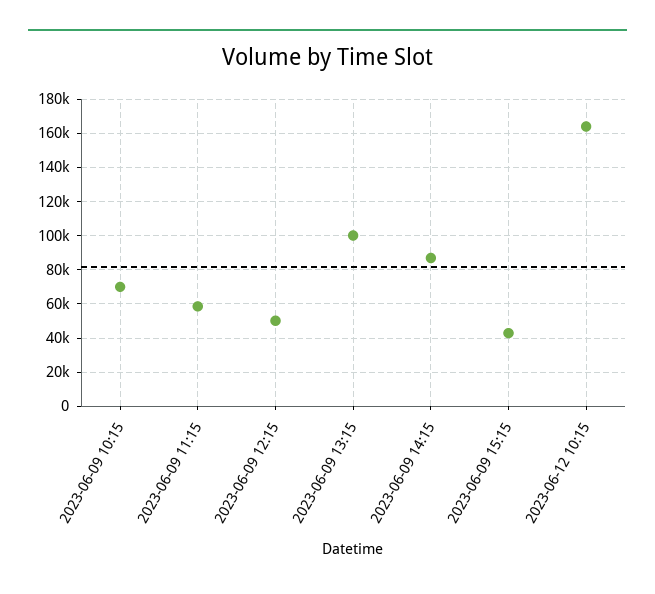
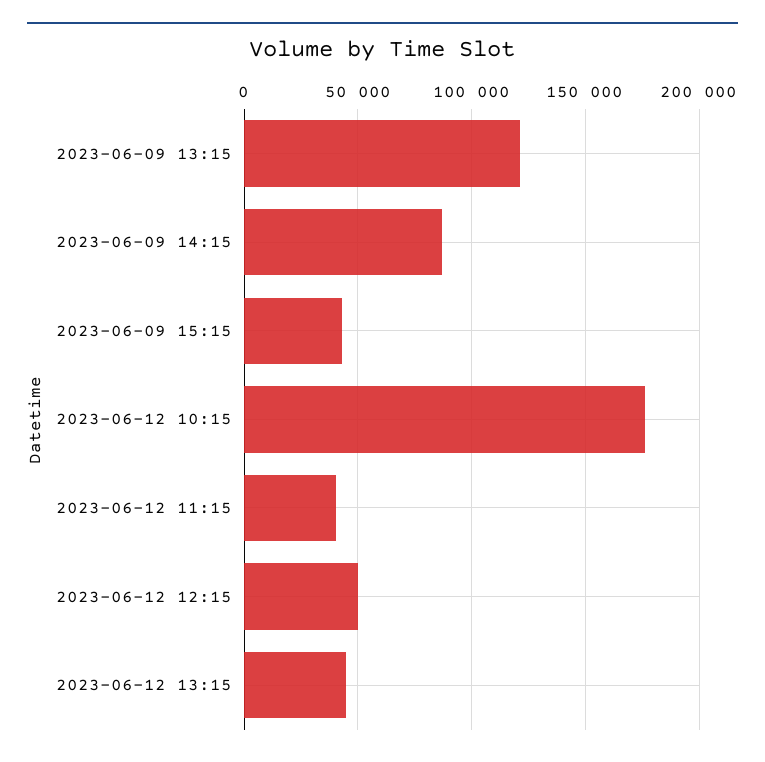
2023-06-09 10:15: 70000 -> none
2023-06-09 11:15: 60000 -> none
2023-06-09 12:15: 50000 -> none
2023-06-09 13:15: 100000 -> 120000
2023-06-12 10:15: 165000 -> 175000
2023-06-12 11:15: none -> 40000
2023-06-12 12:15: none -> 50000
2023-06-12 13:15: none -> 45000

